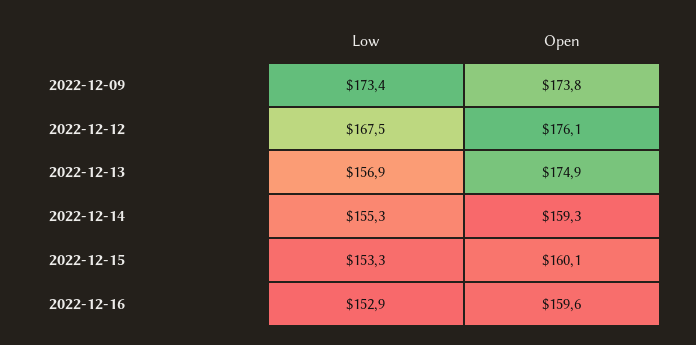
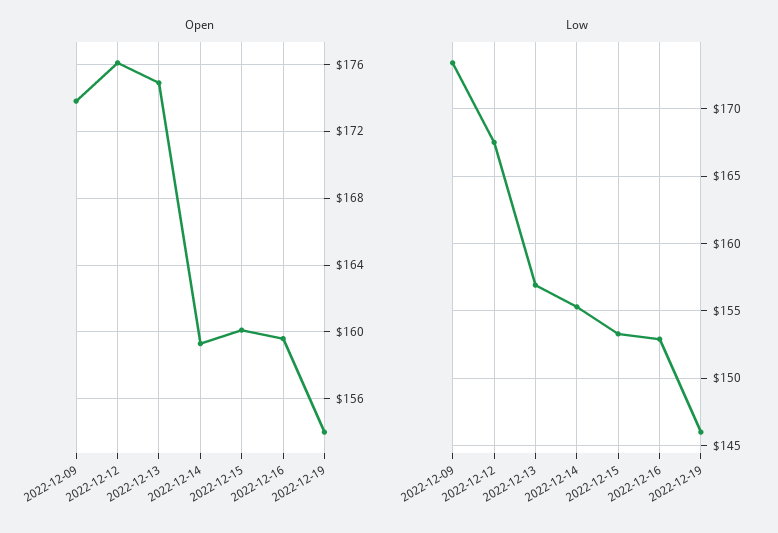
Open, 2022-12-19: none -> 154
Low, 2022-12-19: none -> 146

